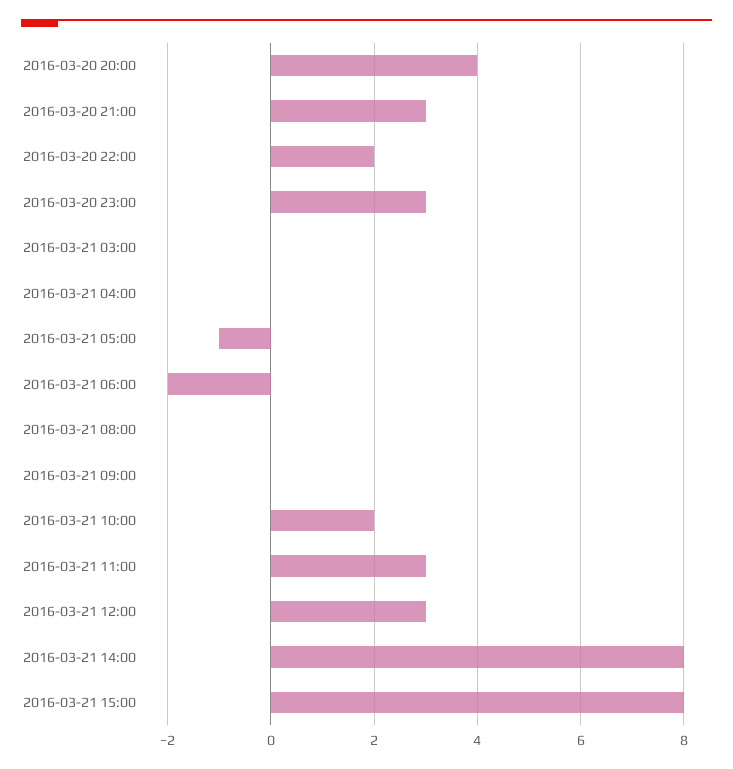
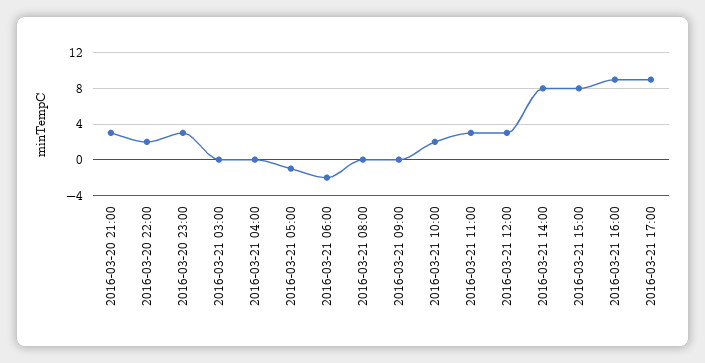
2016-03-20 20:00: 4 -> none
2016-03-21 16:00: none -> 9
2016-03-21 17:00: none -> 9

